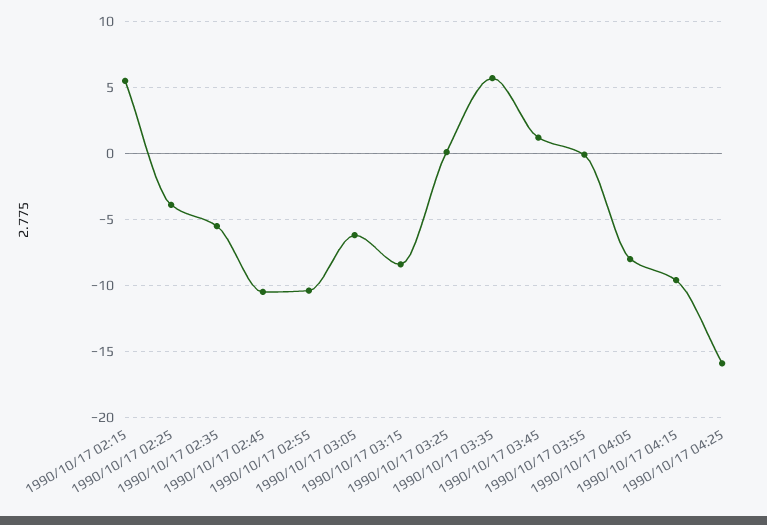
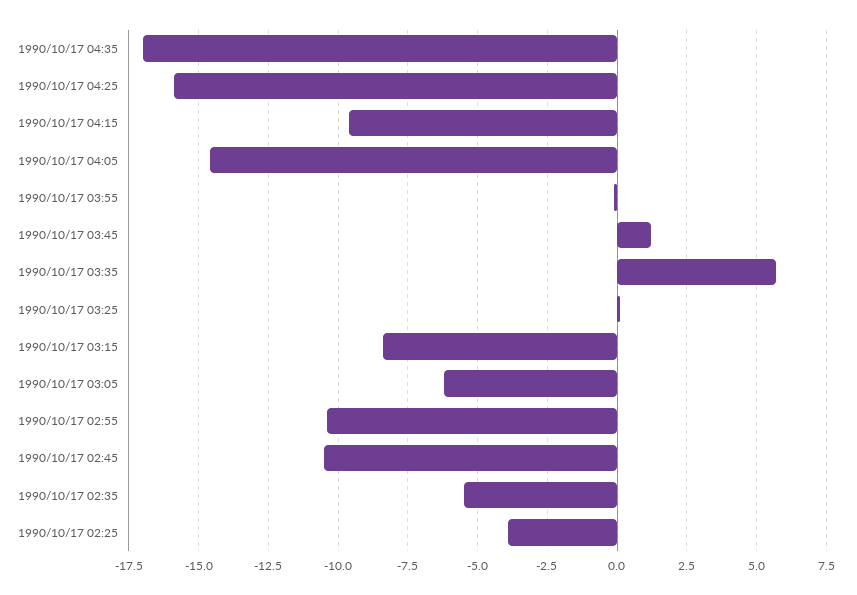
1990/10/17 02:15: 5.5 -> none
1990/10/17 04:05: -8 -> -14.5
1990/10/17 04:35: none -> -17

